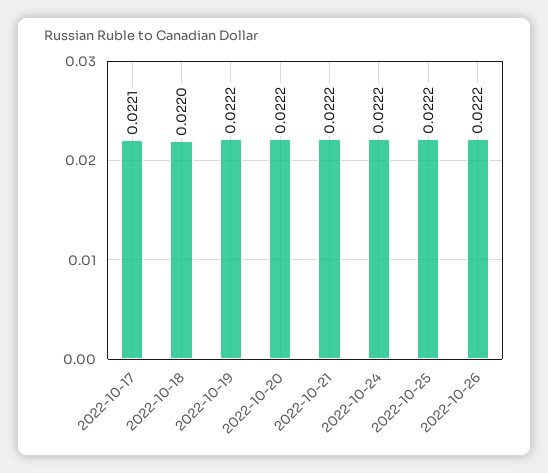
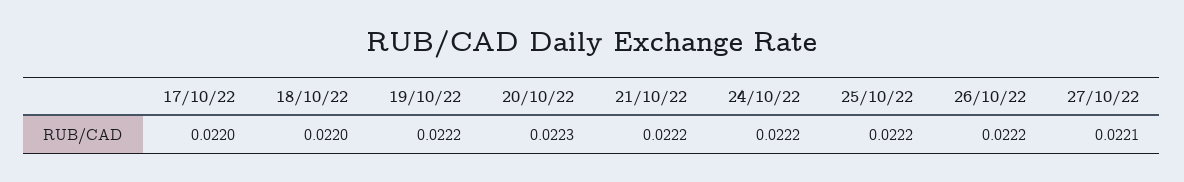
2022-10-17: 0.0221 -> 0.022
2022-10-20: 0.0222 -> 0.0223
27/10/22: none -> 0.0221

